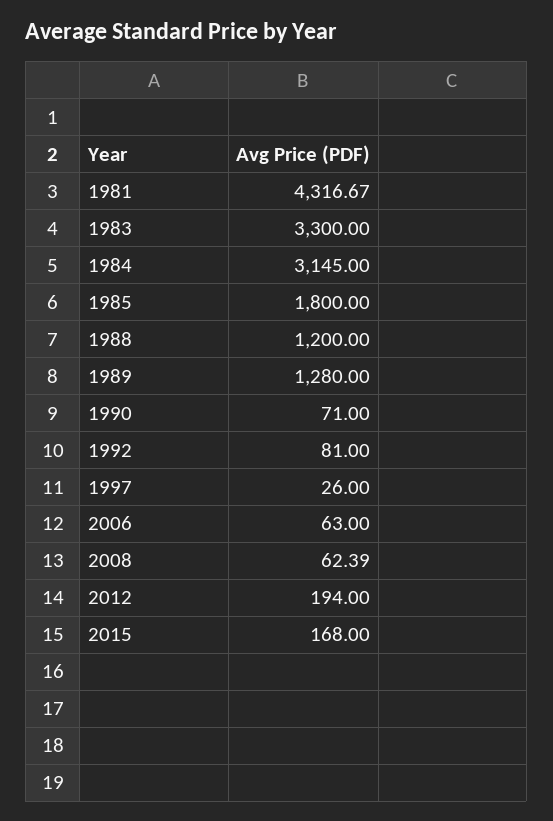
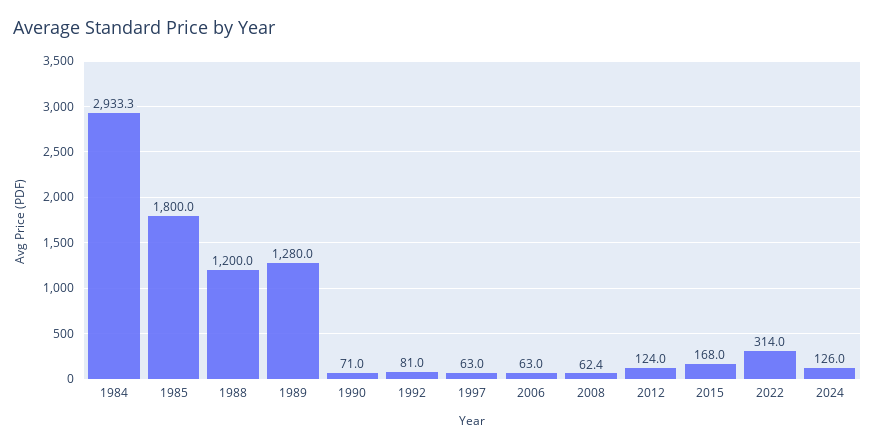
1981: 4316.67 -> none
1983: 3300 -> none
1984: 3145 -> 2933.3
1997: 26 -> 63
2012: 194 -> 124
2022: none -> 314
2024: none -> 126

